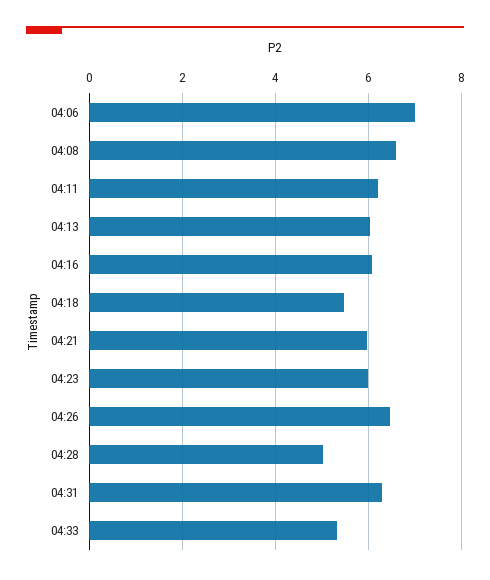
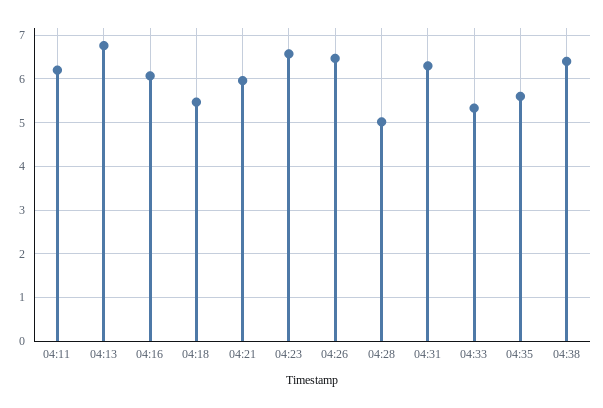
04:06: 7 -> none
04:08: 6.6 -> none
04:13: 6 -> 6.8
04:23: 6 -> 6.6
04:35: none -> 5.6
04:38: none -> 6.4

